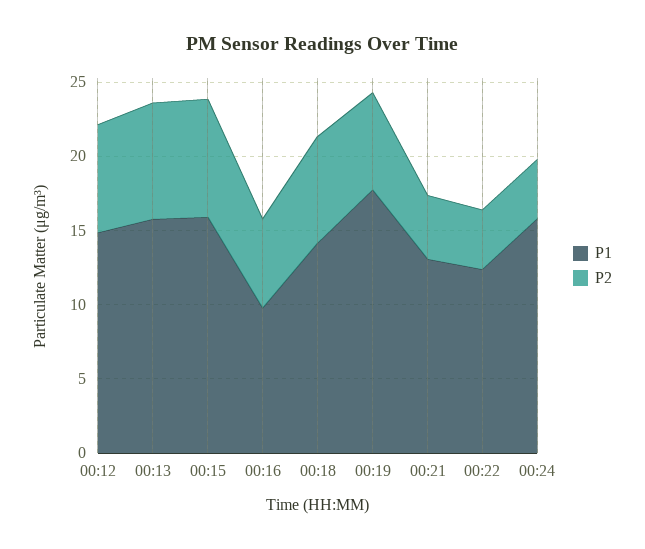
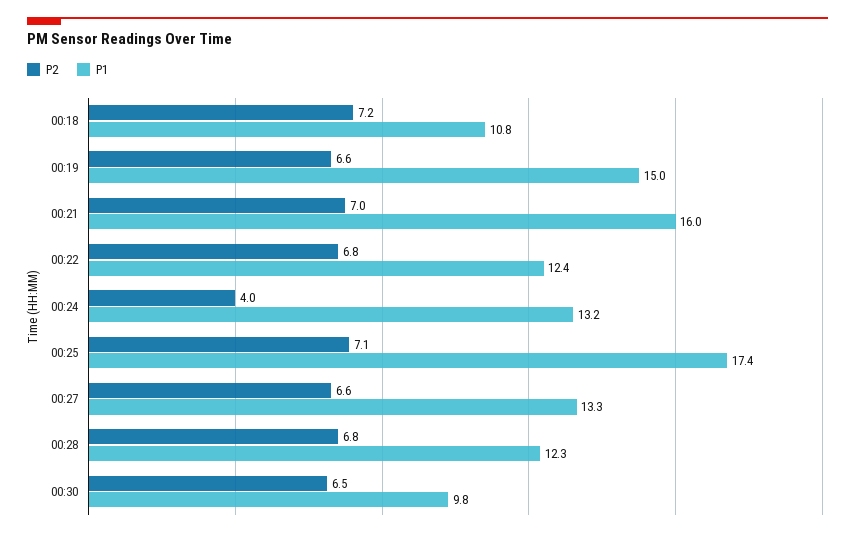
P1, 00:12: 15 -> none
P2, 00:12: 7 -> none
P1, 00:13: 16 -> none
P2, 00:13: 8 -> none
P1, 00:15: 16 -> none
P2, 00:15: 8 -> none
P1, 00:16: 10 -> none
P2, 00:16: 6 -> none
P1, 00:18: 14 -> 10.8
P1, 00:19: 18 -> 15
P1, 00:21: 13 -> 16
P2, 00:21: 4 -> 7
P2, 00:22: 4 -> 6.8
P1, 00:24: 16 -> 13.2
P2, 00:25: none -> 7.1
P1, 00:25: none -> 17.4
P2, 00:27: none -> 6.6
P1, 00:27: none -> 13.3
P2, 00:28: none -> 6.8
P1, 00:28: none -> 12.3
P2, 00:30: none -> 6.5
P1, 00:30: none -> 9.8

